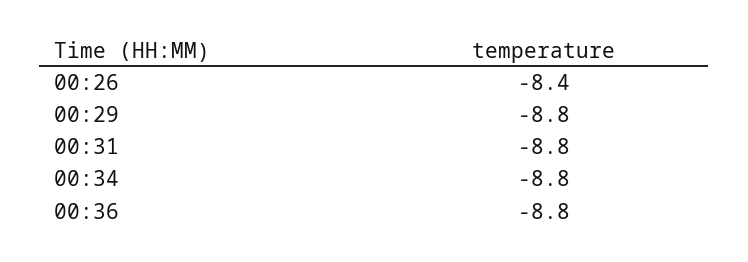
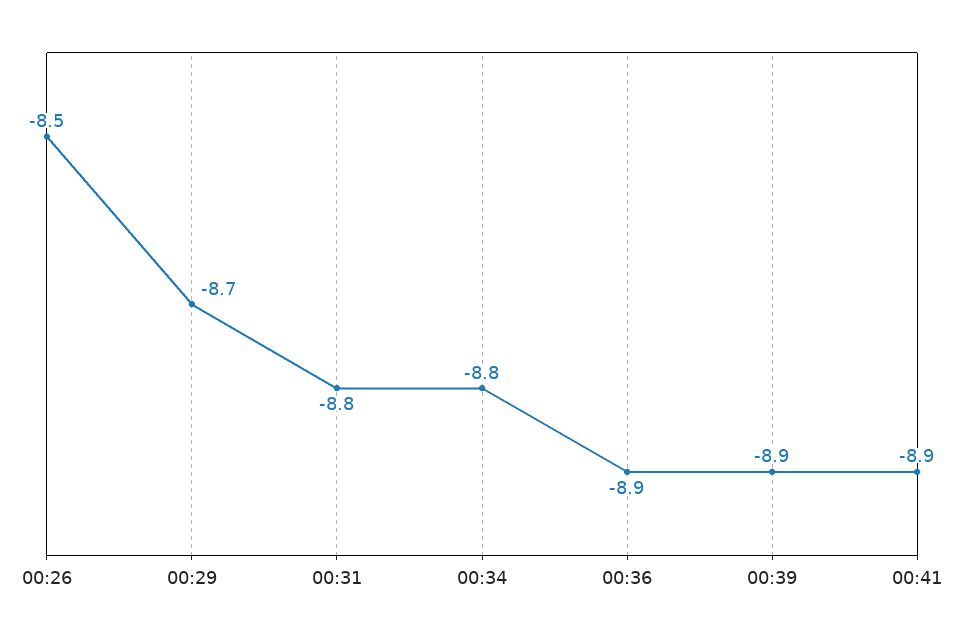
00:26: -8.4 -> -8.5
00:29: -8.8 -> -8.7
00:36: -8.8 -> -8.9
00:39: none -> -8.9
00:41: none -> -8.9

